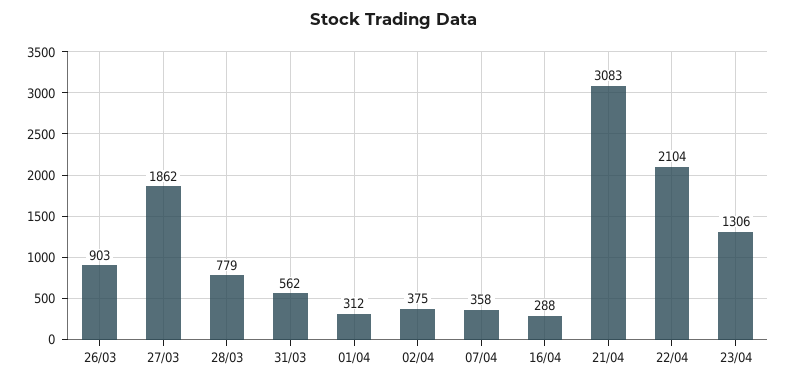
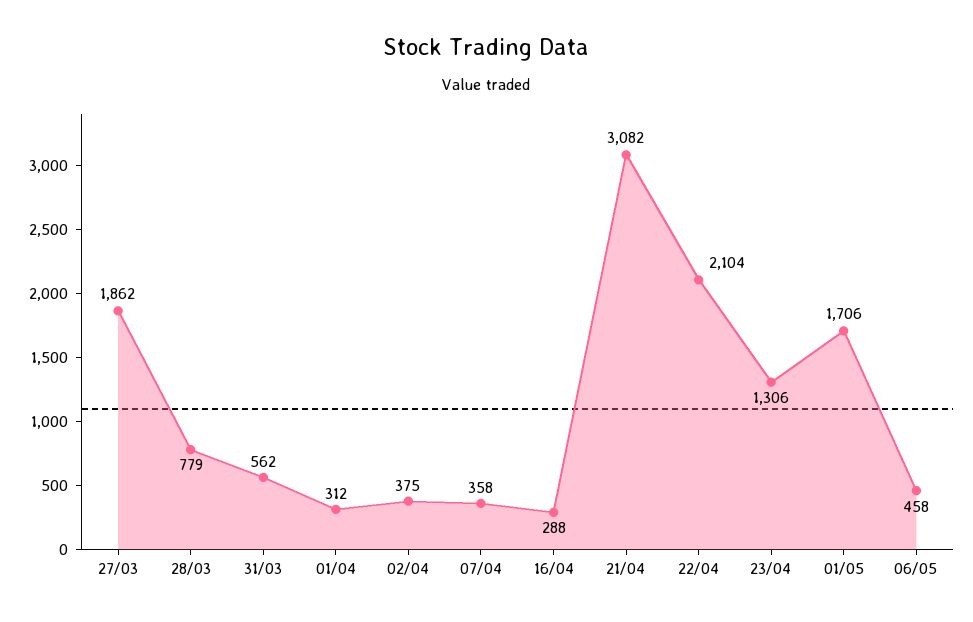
26/03: 903 -> none
21/04: 3083 -> 3082
01/05: none -> 1706
06/05: none -> 458

